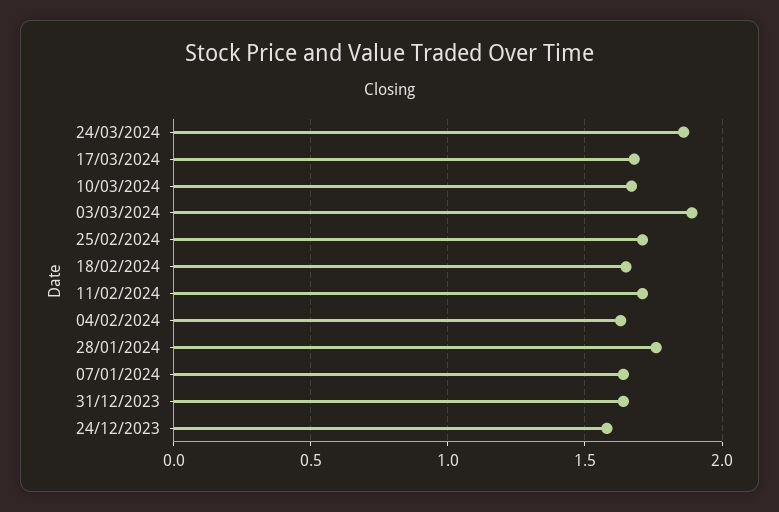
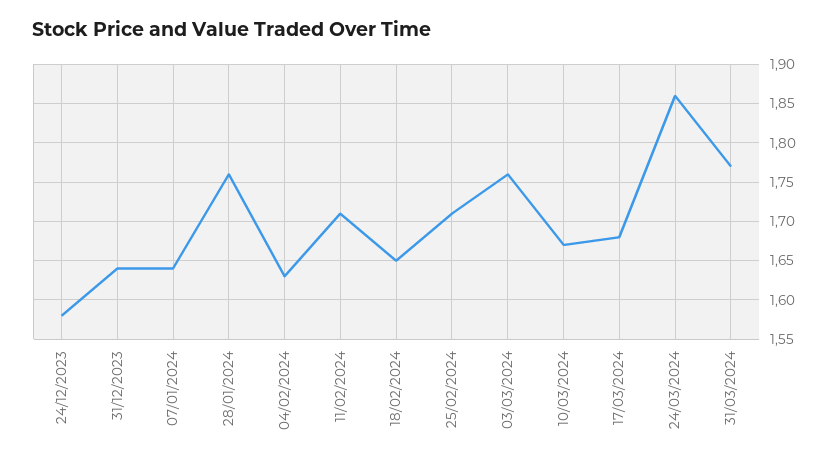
03/03/2024: 1.9 -> 1.76
31/03/2024: none -> 1.77

